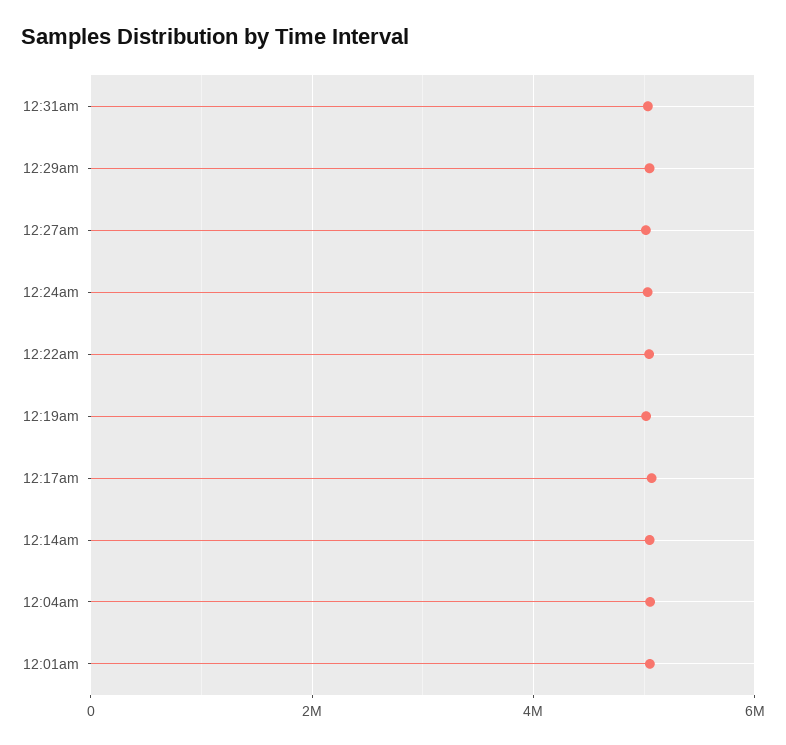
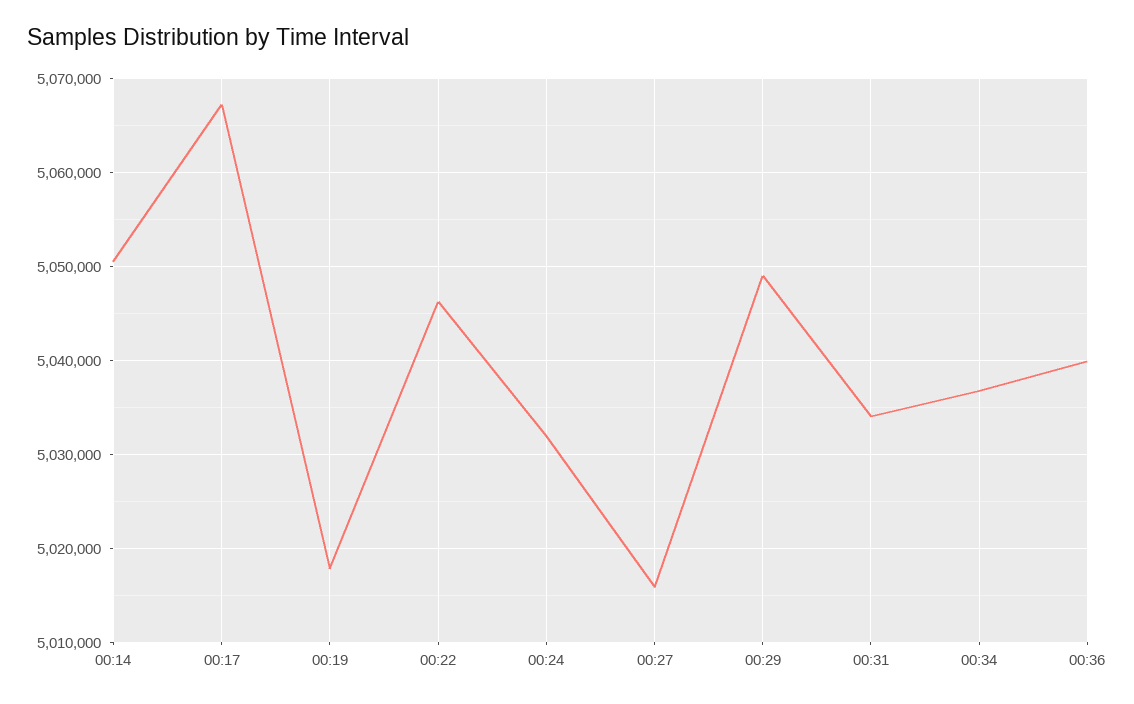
12:04am: 5000000 -> none
12:01am: 5000000 -> none
00:34: none -> 5037000
00:36: none -> 5040000

